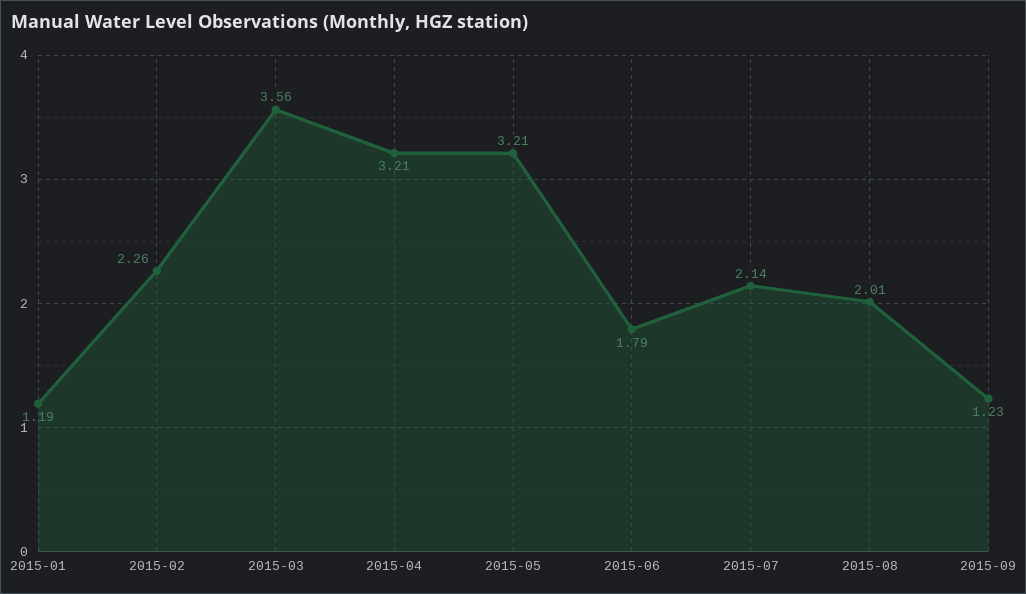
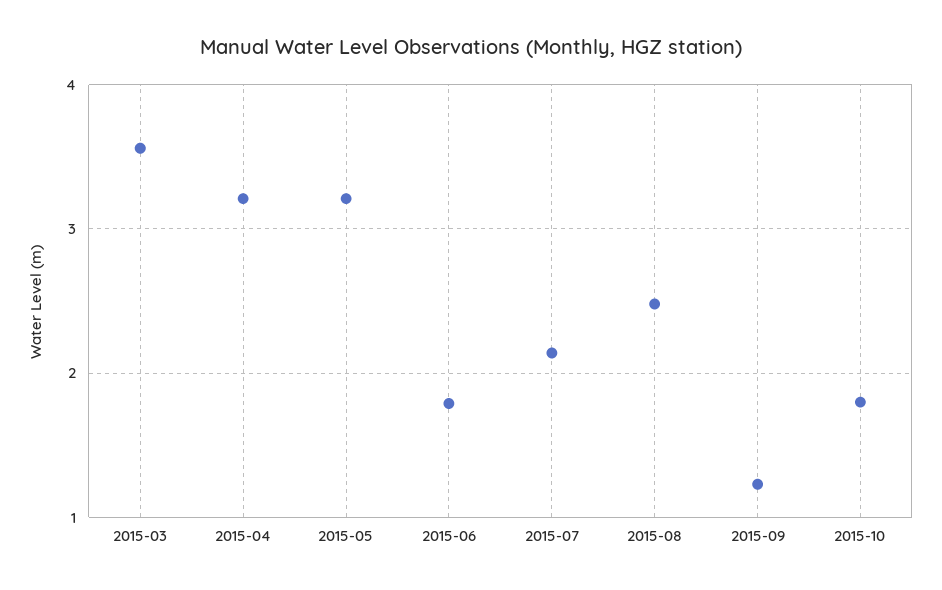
2015-01: 1.19 -> none
2015-02: 2.26 -> none
2015-08: 2.01 -> 2.5
2015-10: none -> 1.8

